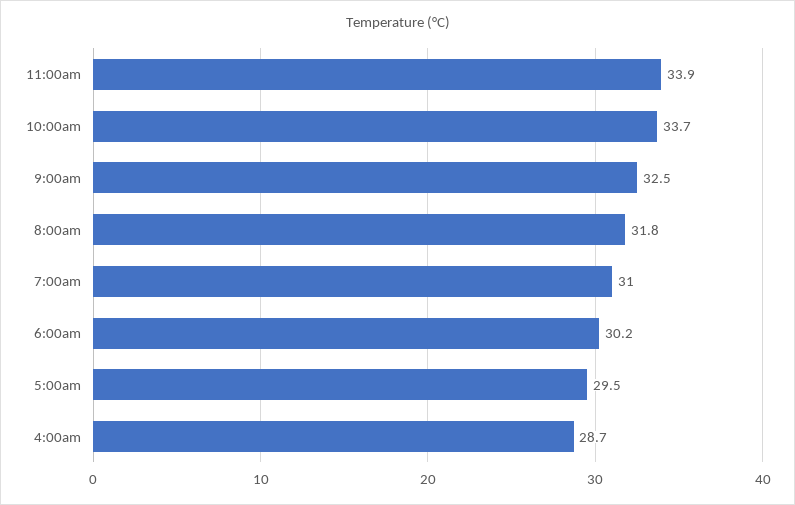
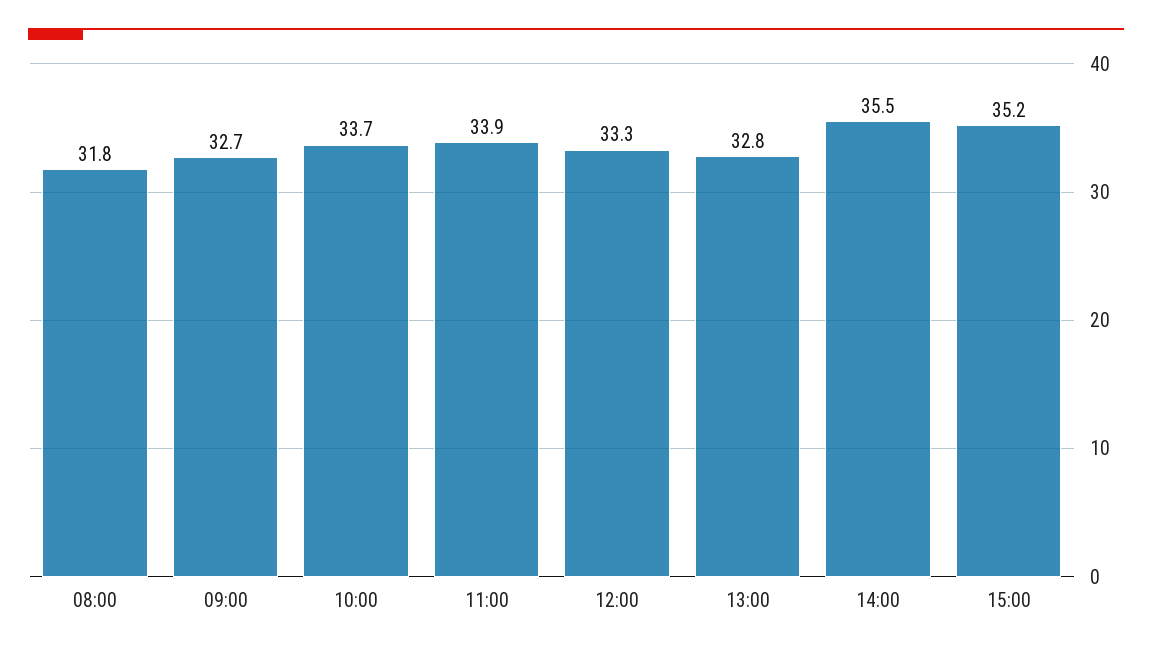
9:00am: 32.5 -> 32.7
7:00am: 31 -> none
6:00am: 30.2 -> none
5:00am: 29.5 -> none
4:00am: 28.7 -> none
12:00: none -> 33.3
13:00: none -> 32.8
14:00: none -> 35.5
15:00: none -> 35.2

